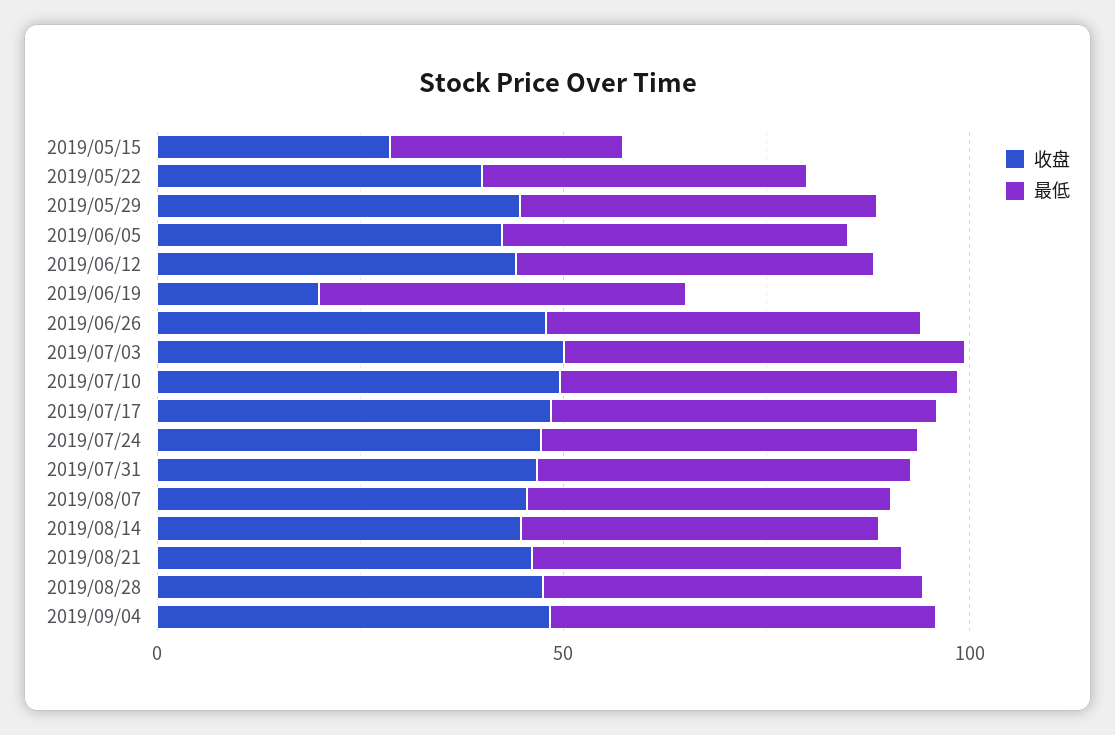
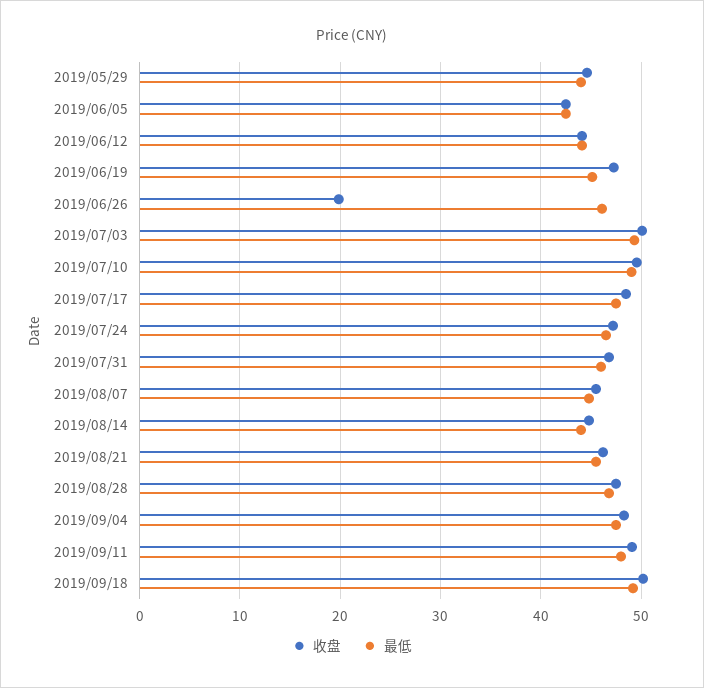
收盘, 2019/05/15: 30 -> none
最低, 2019/05/15: 30 -> none
收盘, 2019/05/22: 40 -> none
最低, 2019/05/22: 40 -> none
收盘, 2019/06/19: 20 -> 47
收盘, 2019/06/26: 50 -> 20
收盘, 2019/09/11: none -> 49
最低, 2019/09/11: none -> 48
收盘, 2019/09/18: none -> 50
最低, 2019/09/18: none -> 49

